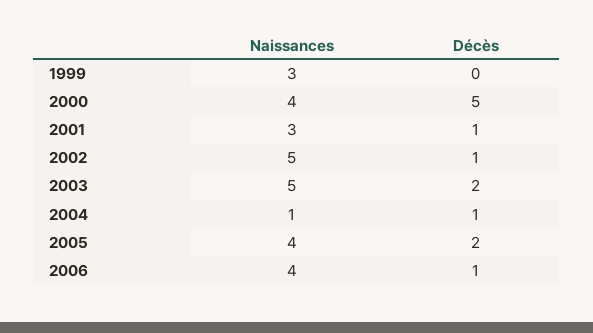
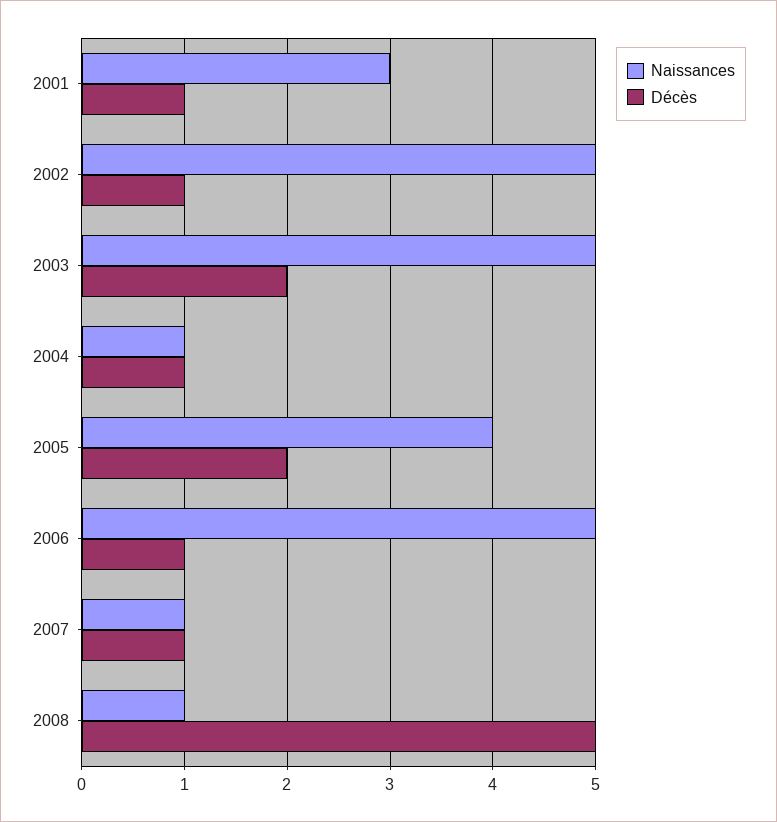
Naissances, 1999: 3 -> none
Décès, 1999: 0 -> none
Naissances, 2000: 4 -> none
Décès, 2000: 5 -> none
Naissances, 2006: 4 -> 5
Naissances, 2007: none -> 1
Décès, 2007: none -> 1
Naissances, 2008: none -> 1
Décès, 2008: none -> 5

